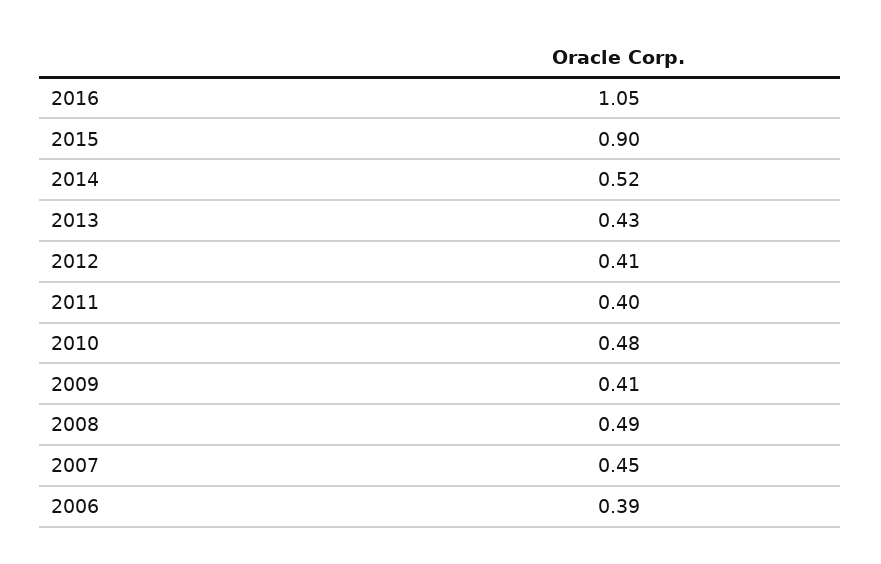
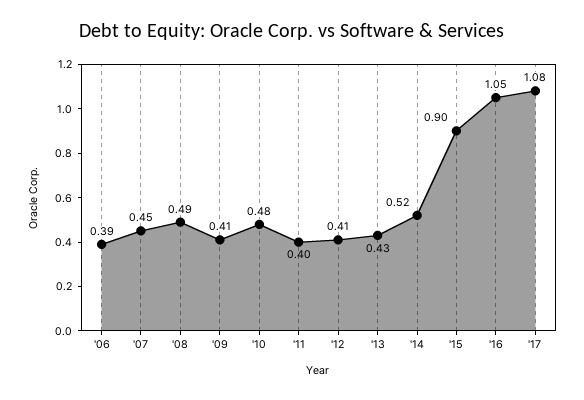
'17: none -> 1.08

